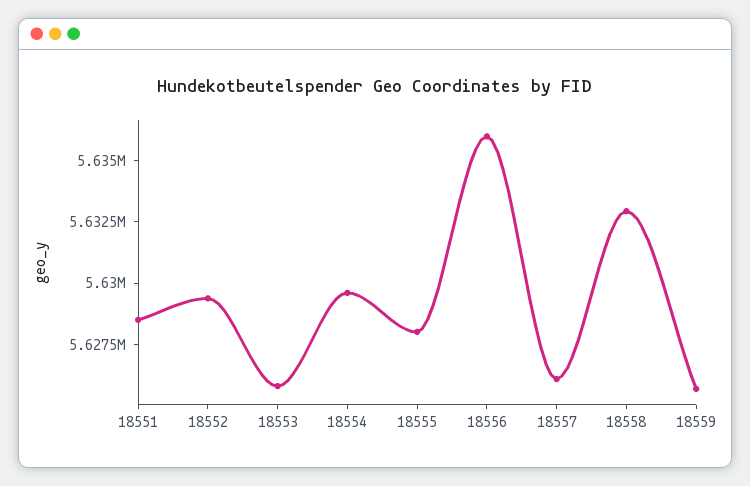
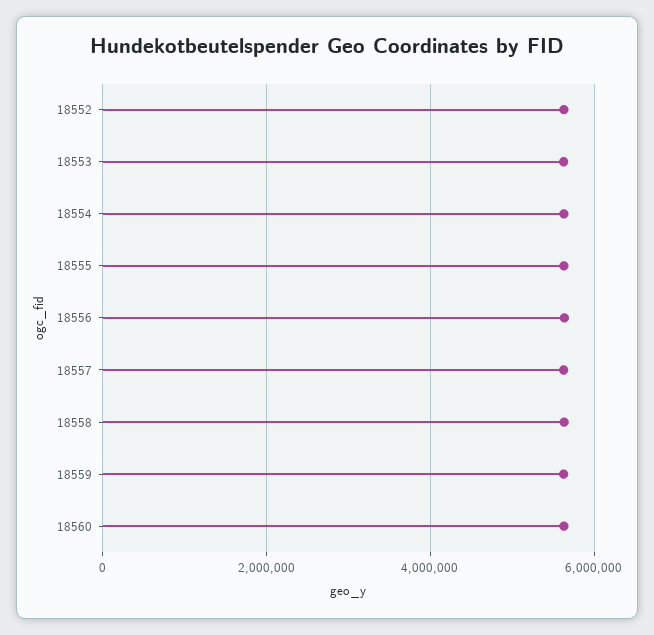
18551: 5628500 -> none
18560: none -> 5600000

